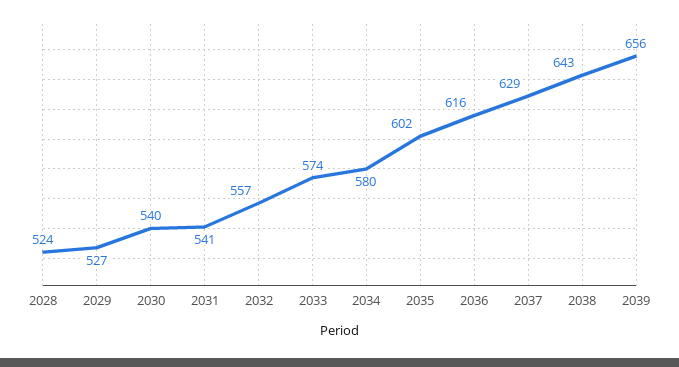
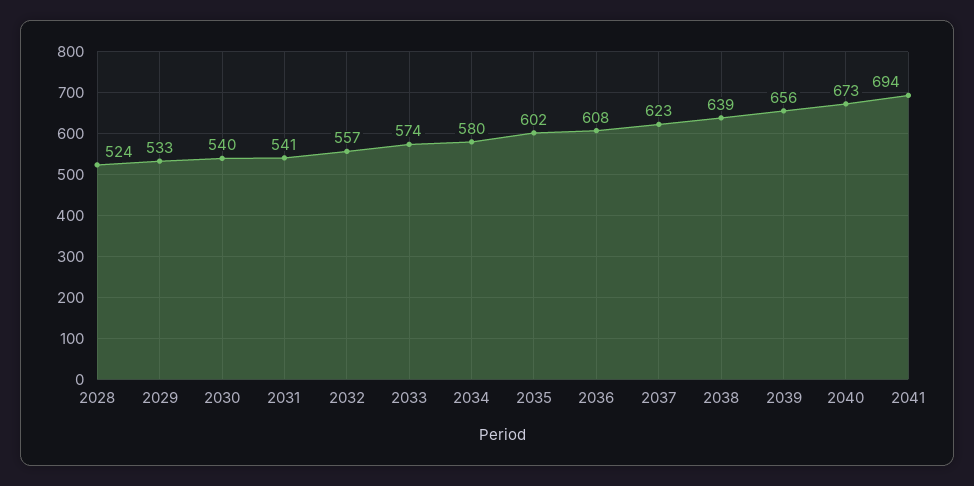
2029: 527 -> 533
2036: 616 -> 608
2037: 629 -> 623
2038: 643 -> 639
2040: none -> 673
2041: none -> 694

